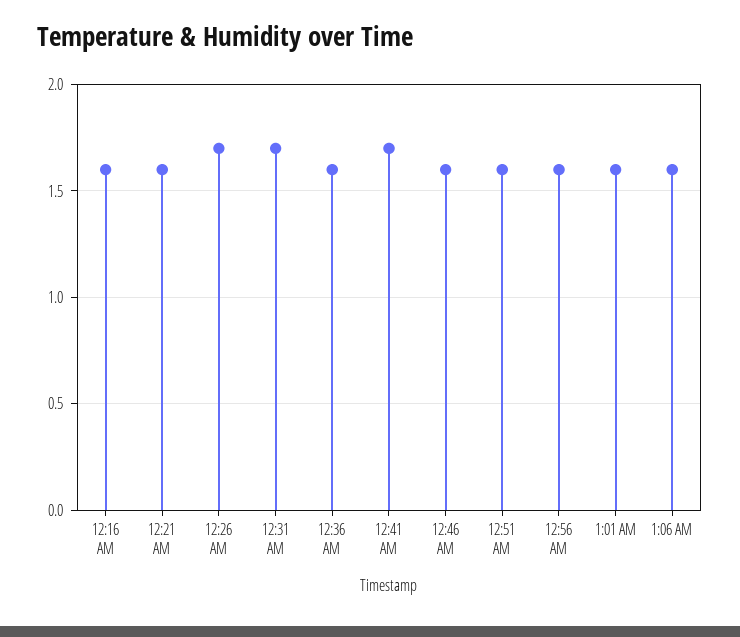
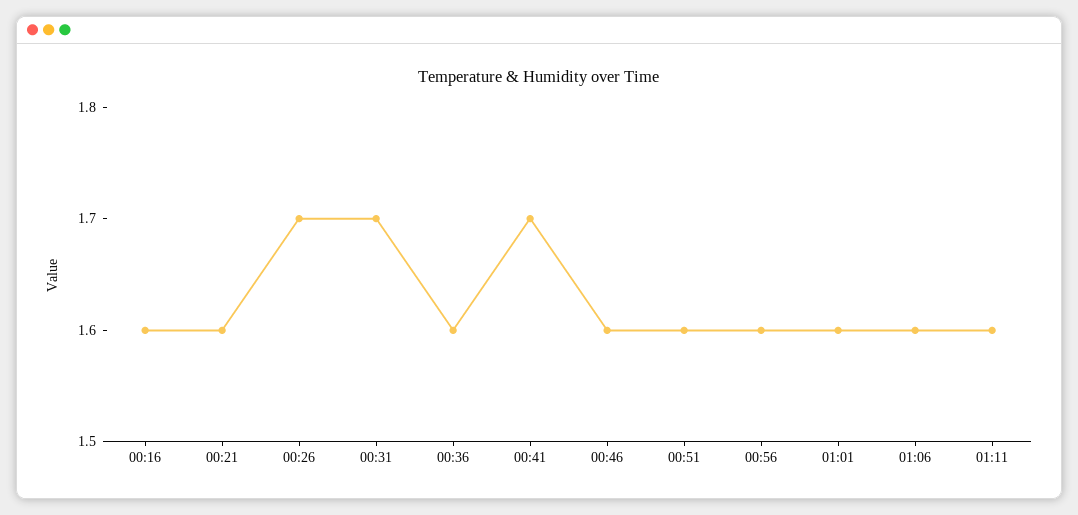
01:11: none -> 1.6

